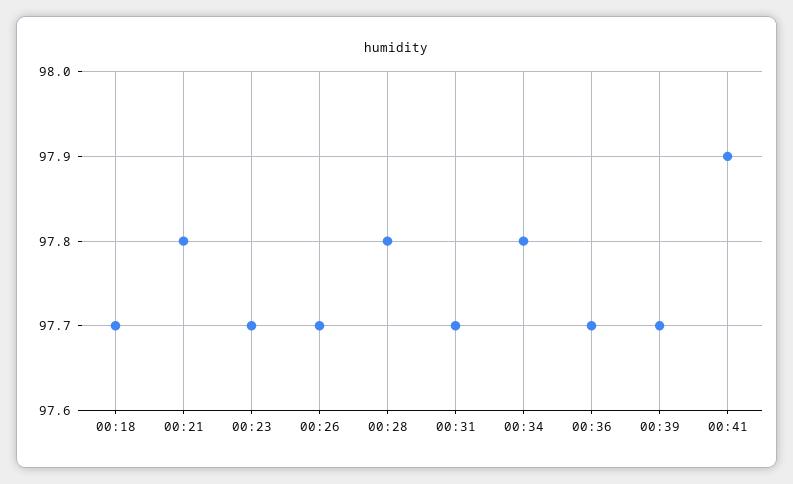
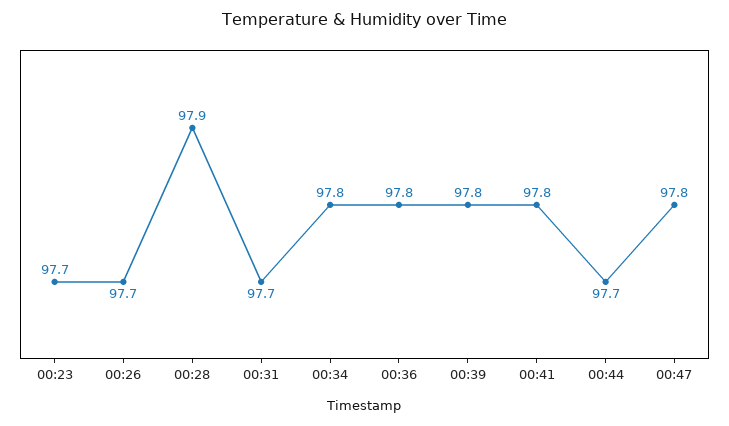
00:18: 97.7 -> none
00:21: 97.8 -> none
00:28: 97.8 -> 97.9
00:36: 97.7 -> 97.8
00:39: 97.7 -> 97.8
00:41: 97.9 -> 97.8
00:44: none -> 97.7
00:47: none -> 97.8

